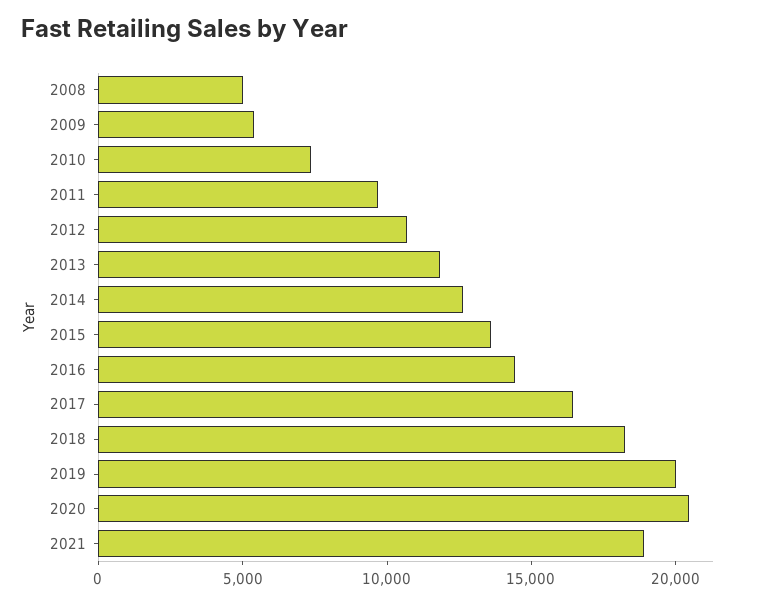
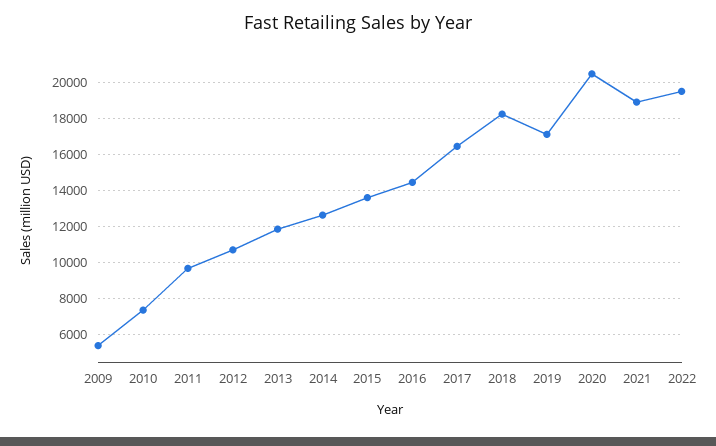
2008: 5000 -> none
2019: 20000 -> 17000
2022: none -> 19500

